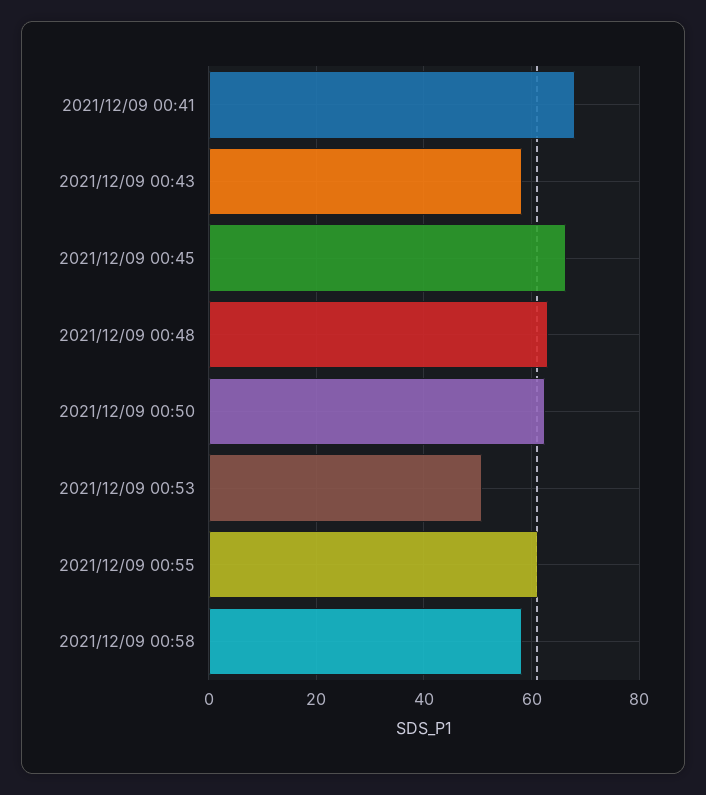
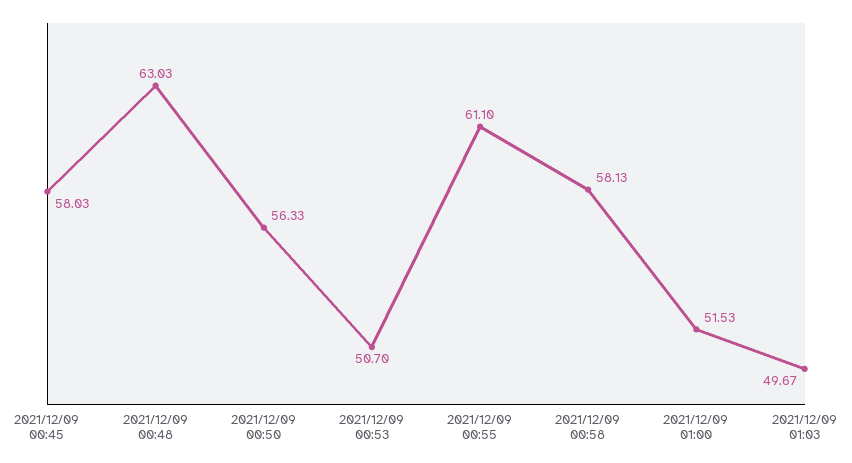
2021/12/09 00:41: 68 -> none
2021/12/09 00:43: 58 -> none
2021/12/09 00:45: 66 -> 58.03
2021/12/09 00:50: 62 -> 56.33
2021/12/09 01:00: none -> 51.53
2021/12/09 01:03: none -> 49.67

